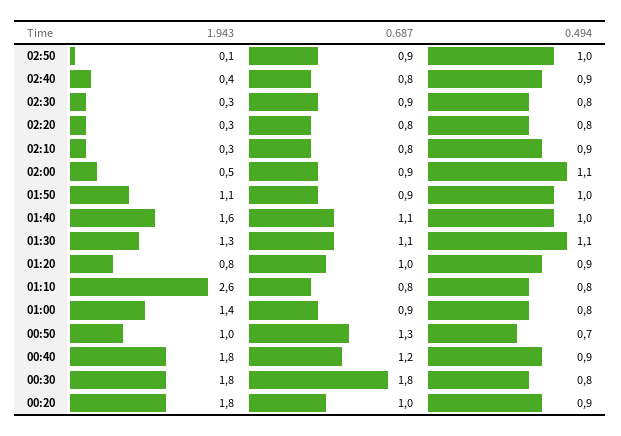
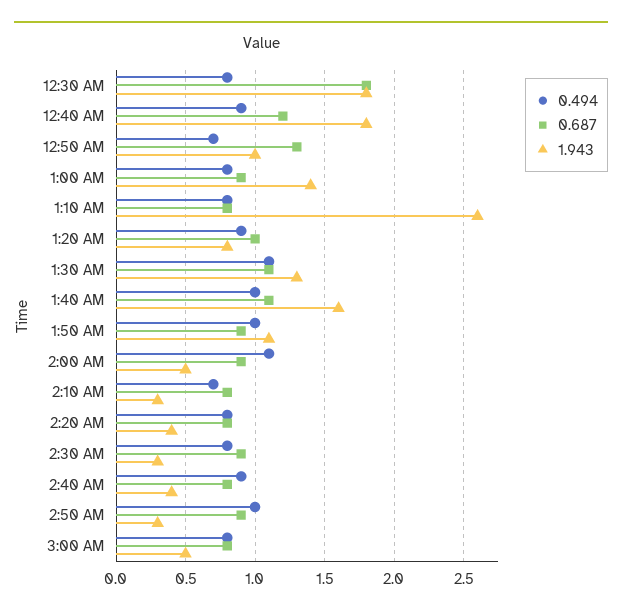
1.943, 02:50: 0.1 -> 0.3
1.943, 02:20: 0.3 -> 0.4
0.494, 02:10: 0.9 -> 0.7
1.943, 00:20: 1.8 -> none
0.687, 00:20: 1 -> none
0.494, 00:20: 0.9 -> none
0.494, 3:00 AM: none -> 0.8
0.687, 3:00 AM: none -> 0.8
1.943, 3:00 AM: none -> 0.5

